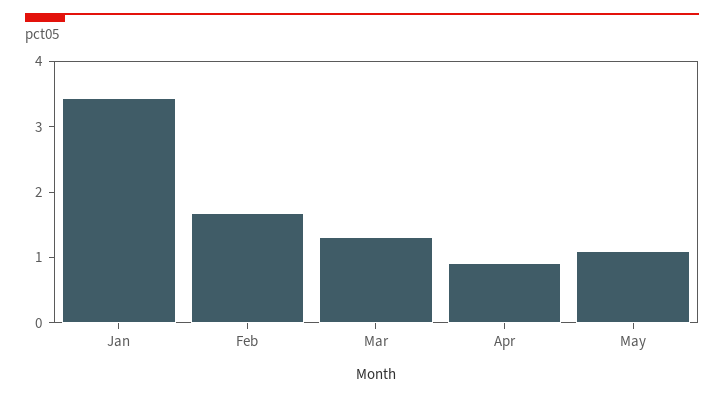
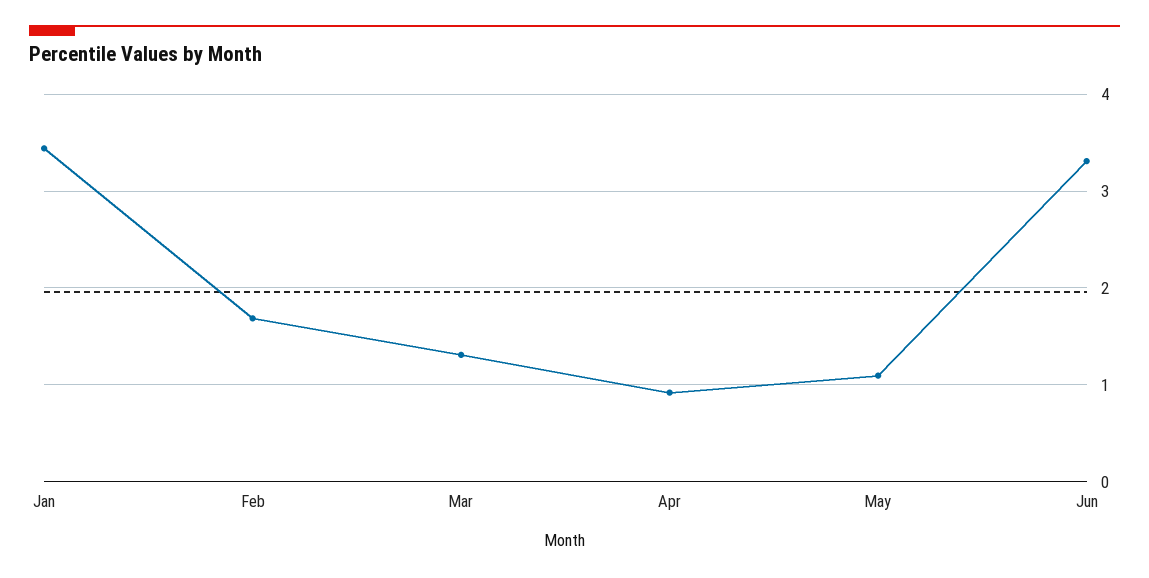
Jun: none -> 3.3

